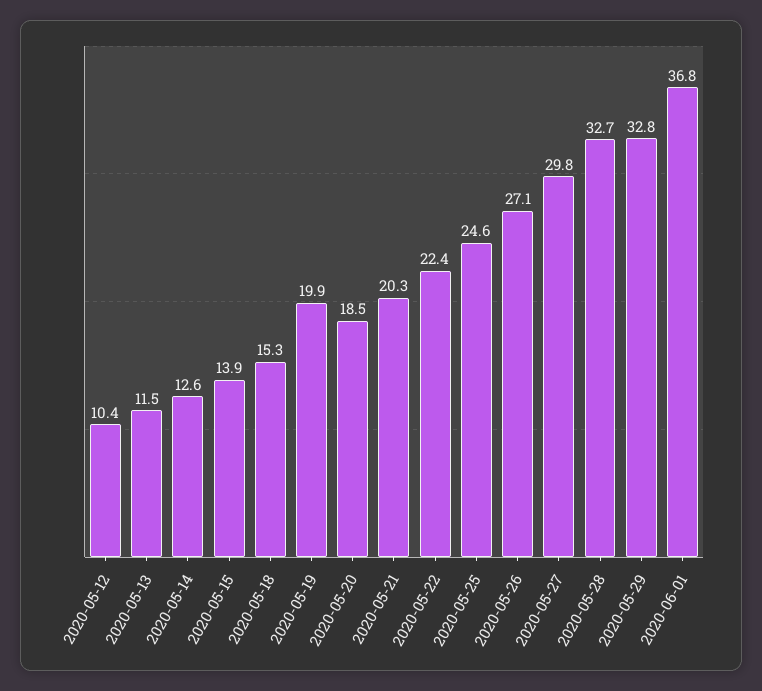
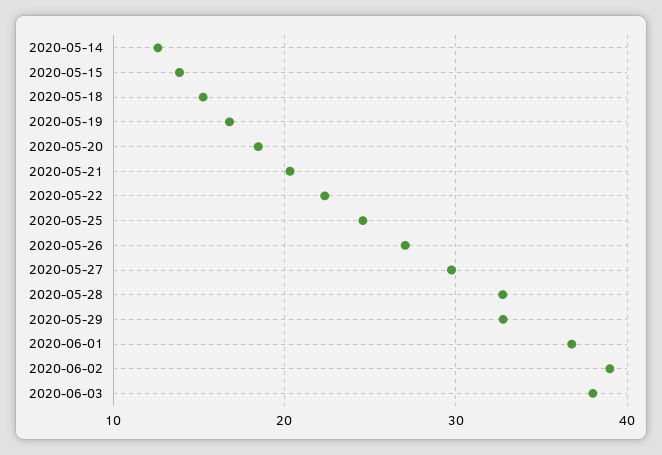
2020-05-12: 10.4 -> none
2020-05-13: 11.5 -> none
2020-05-19: 19.9 -> 17
2020-06-02: none -> 39
2020-06-03: none -> 38

